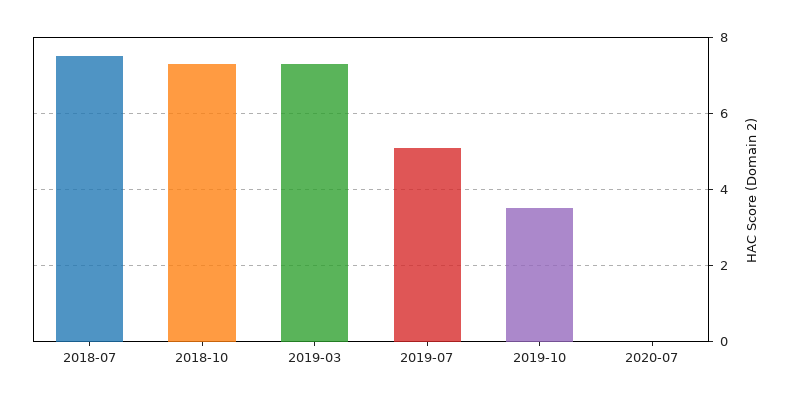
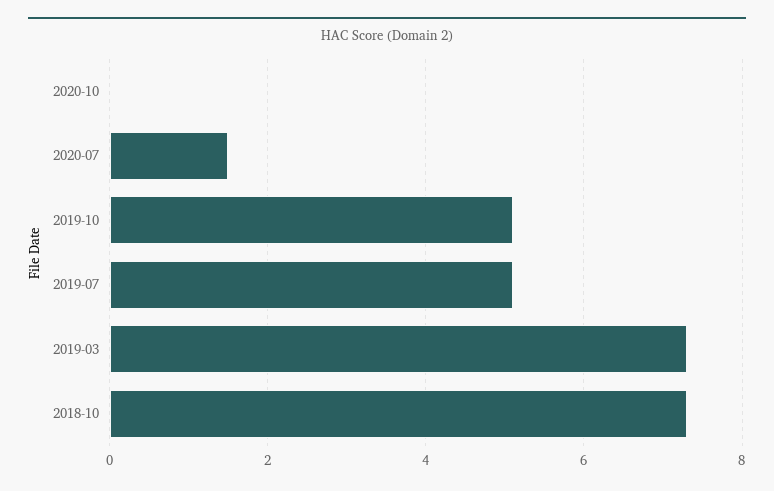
2018-07: 7.5 -> none
2019-10: 3.5 -> 5
2020-07: 0 -> 1.5
2020-10: none -> 0

